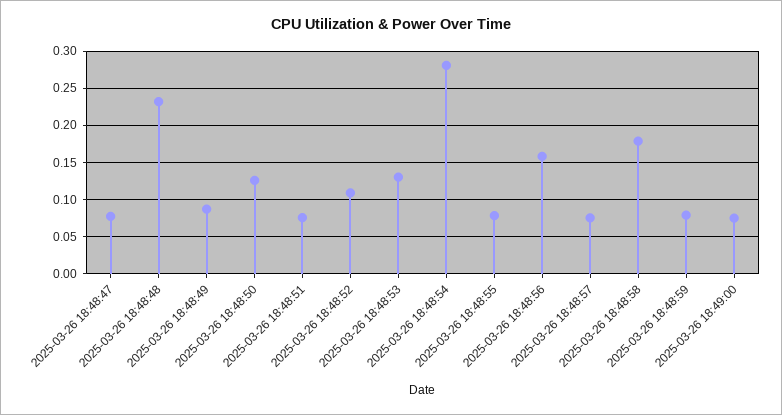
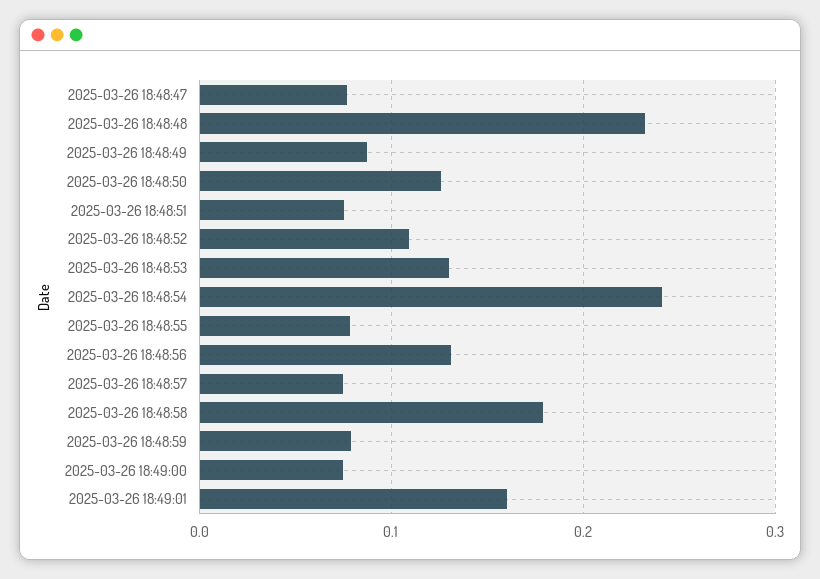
2025-03-26 18:48:54: 0.28 -> 0.24
2025-03-26 18:48:56: 0.16 -> 0.13
2025-03-26 18:49:01: none -> 0.16

